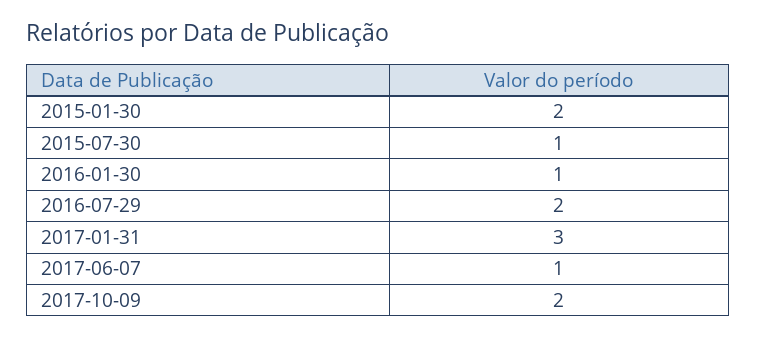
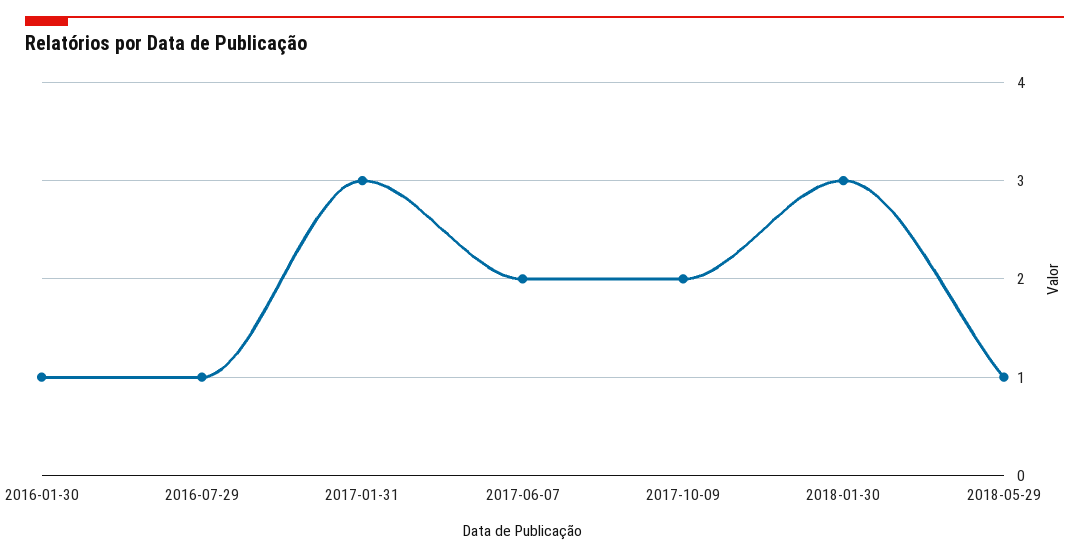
2015-01-30: 2 -> none
2015-07-30: 1 -> none
2016-07-29: 2 -> 1
2017-06-07: 1 -> 2
2018-01-30: none -> 3
2018-05-29: none -> 1

